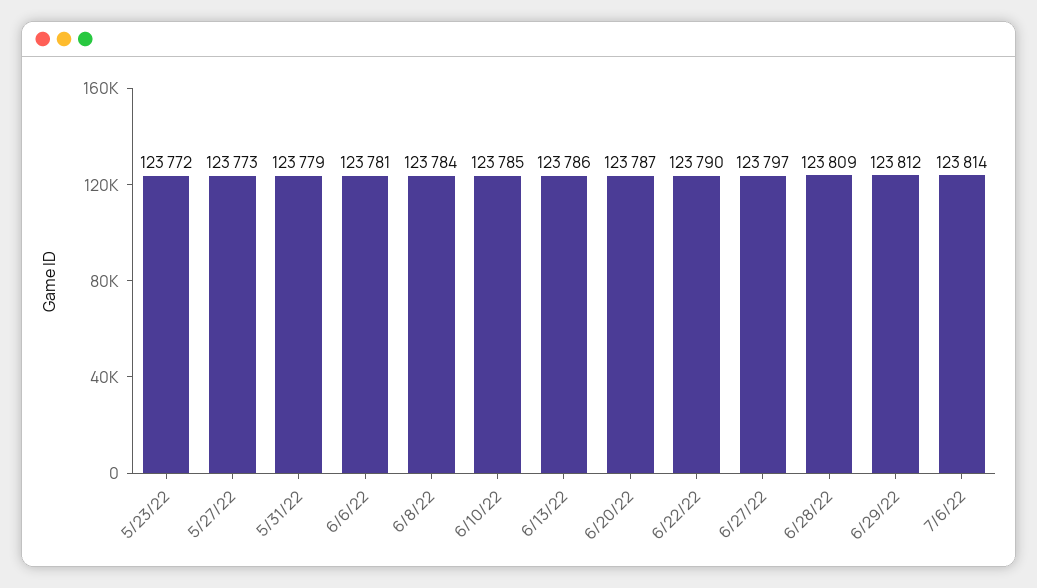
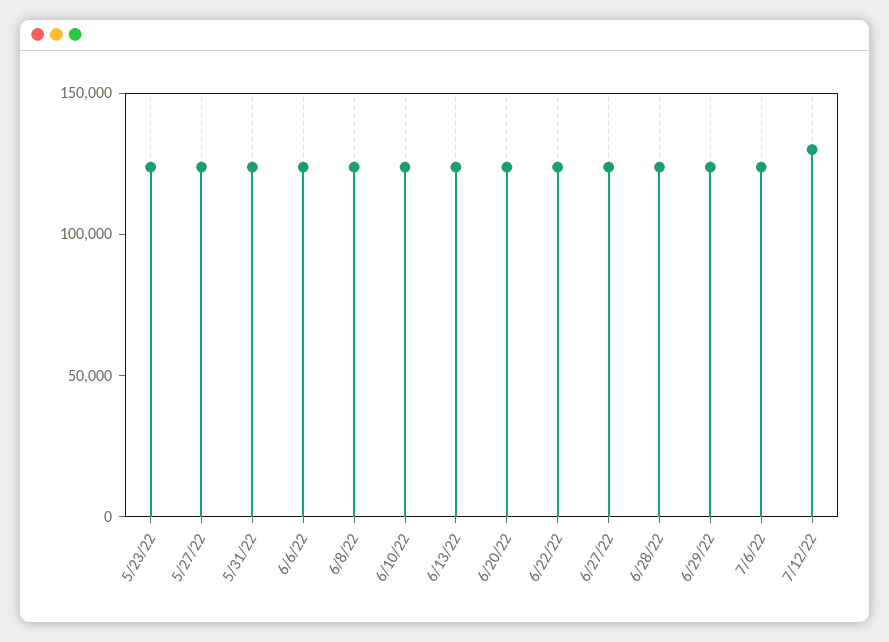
7/12/22: none -> 130000

